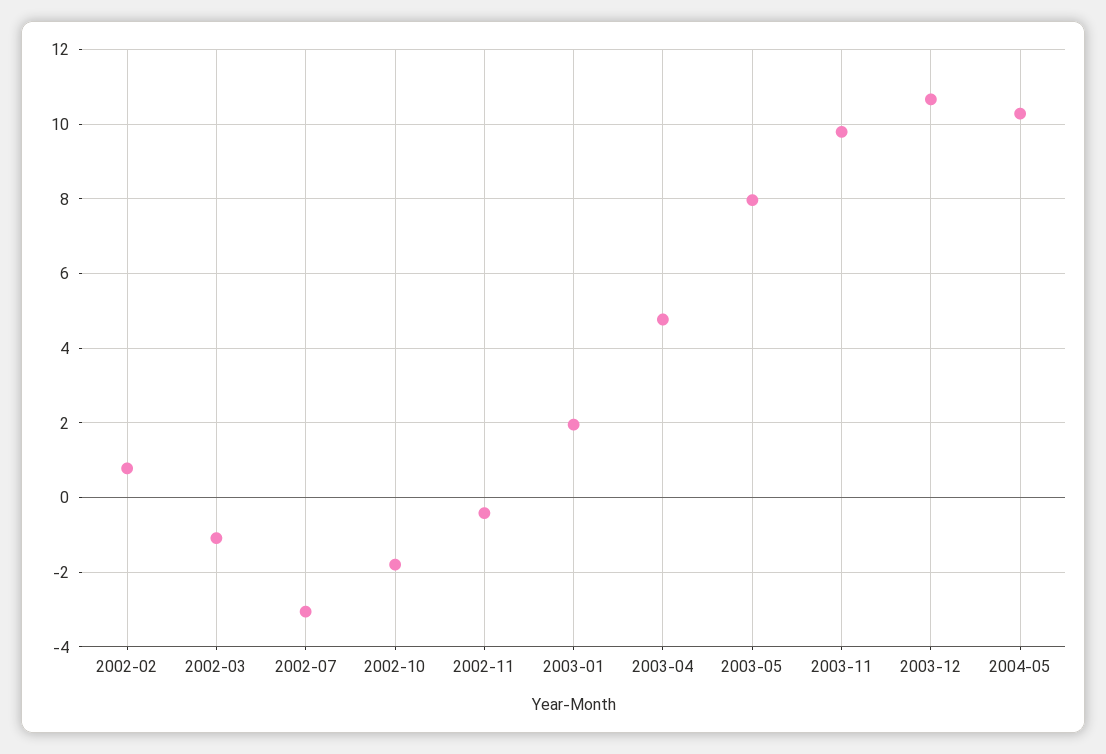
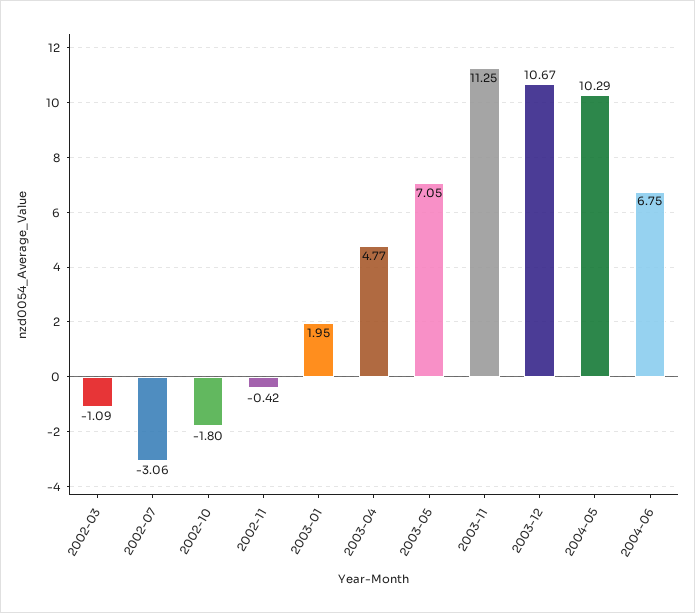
2002-02: 0.8 -> none
2003-05: 8 -> 7.05
2003-11: 9.8 -> 11.25
2004-06: none -> 6.75

